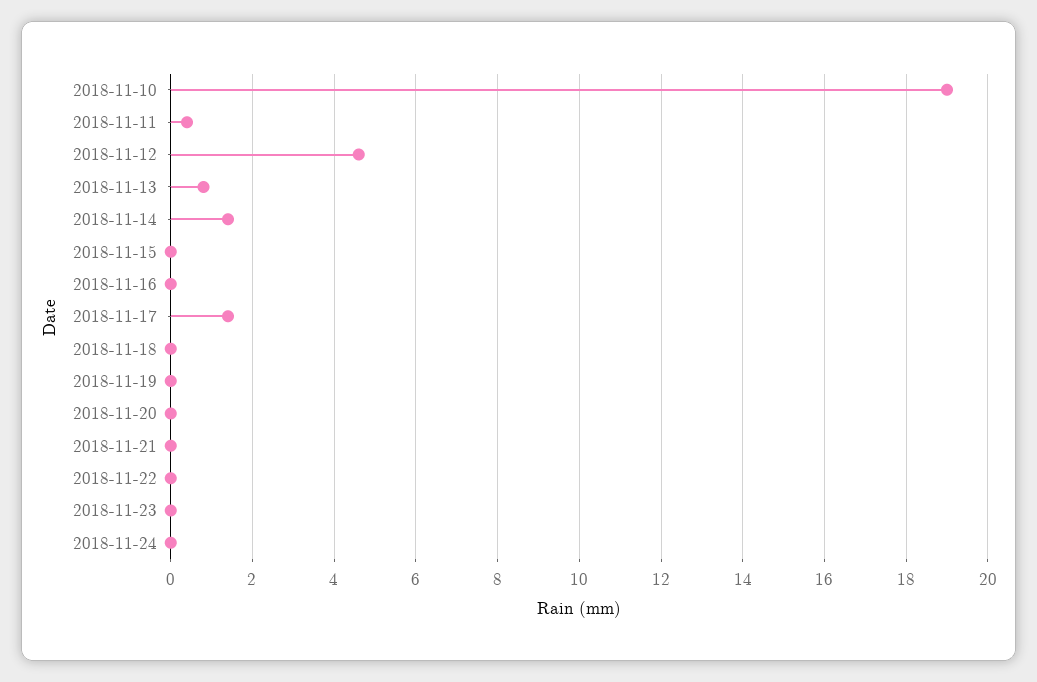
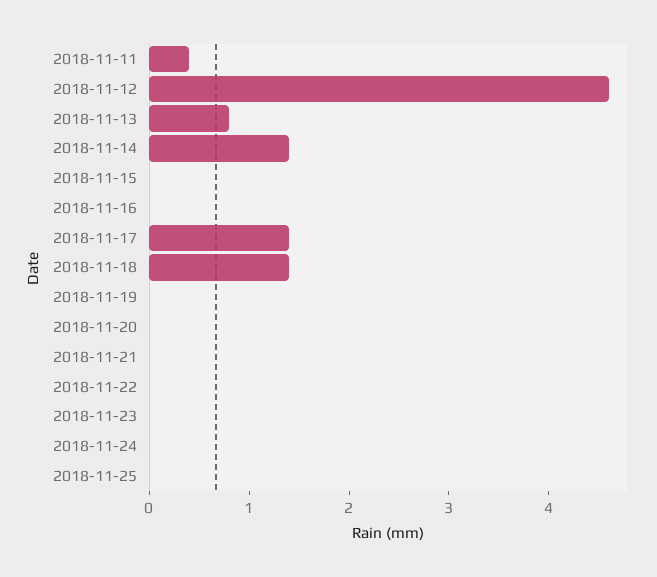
2018-11-10: 19 -> none
2018-11-18: 0 -> 1.4
2018-11-25: none -> 0

